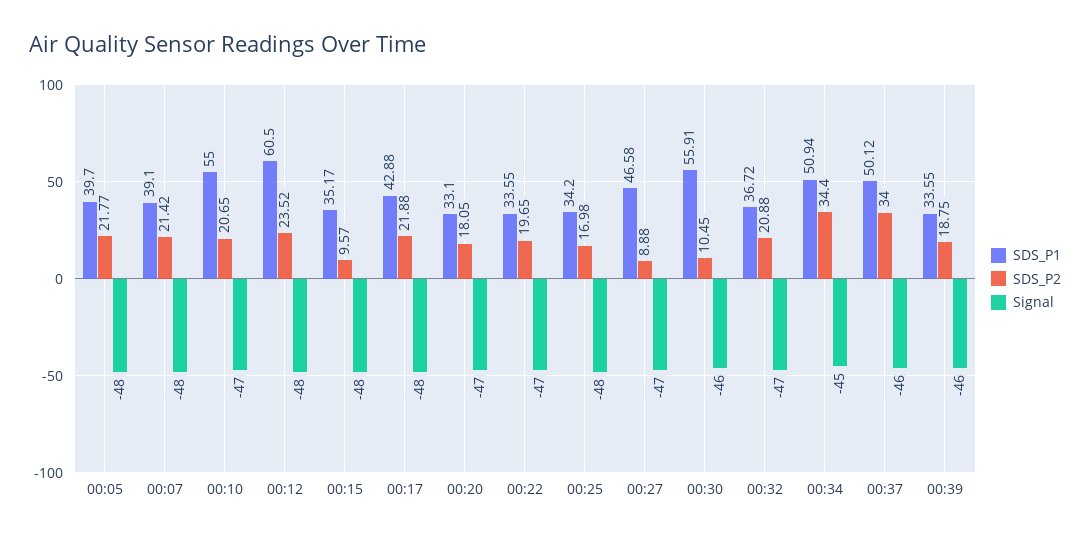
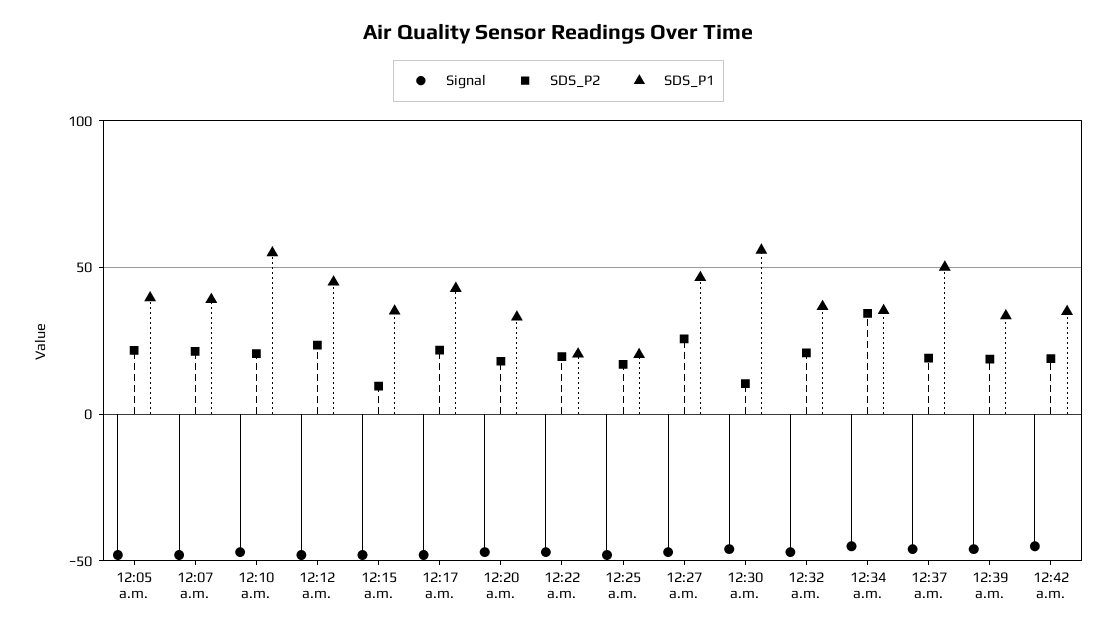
SDS_P1, 00:12: 60.5 -> 45
SDS_P1, 00:22: 33.55 -> 20
SDS_P1, 00:25: 34.2 -> 20
SDS_P2, 00:27: 8.88 -> 25
SDS_P1, 00:34: 50.94 -> 35
SDS_P2, 00:37: 34 -> 20
Signal, 12:42 a.m.: none -> -45
SDS_P2, 12:42 a.m.: none -> 20
SDS_P1, 12:42 a.m.: none -> 35

